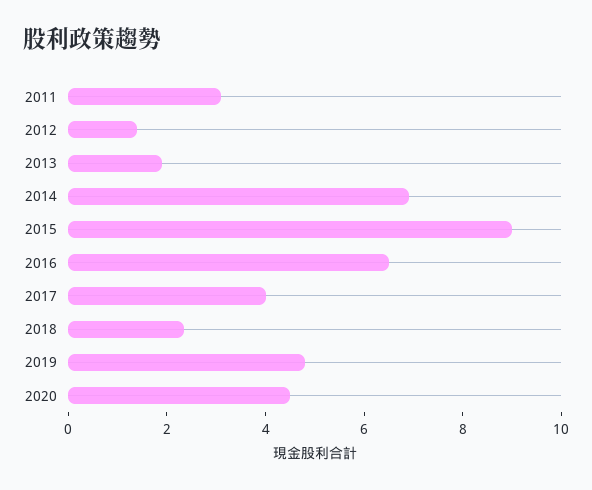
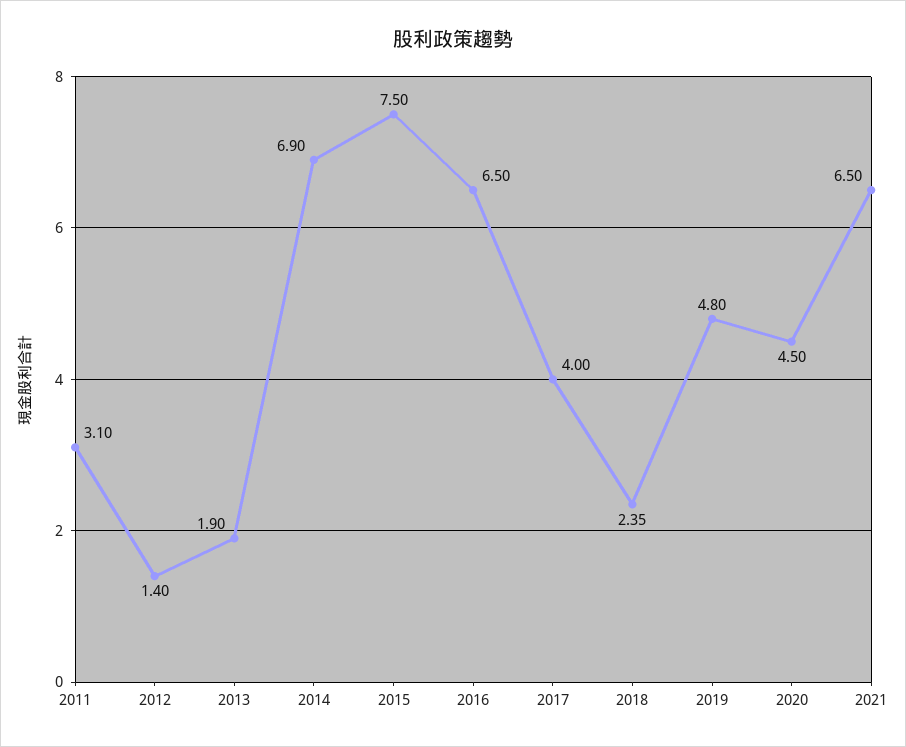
2015: 9 -> 7.5
2021: none -> 6.5

